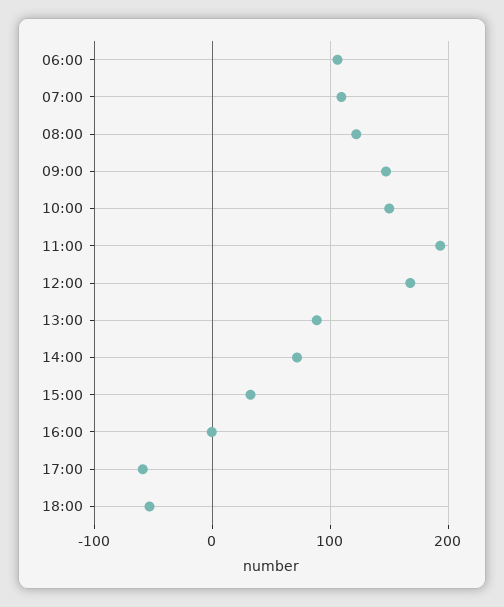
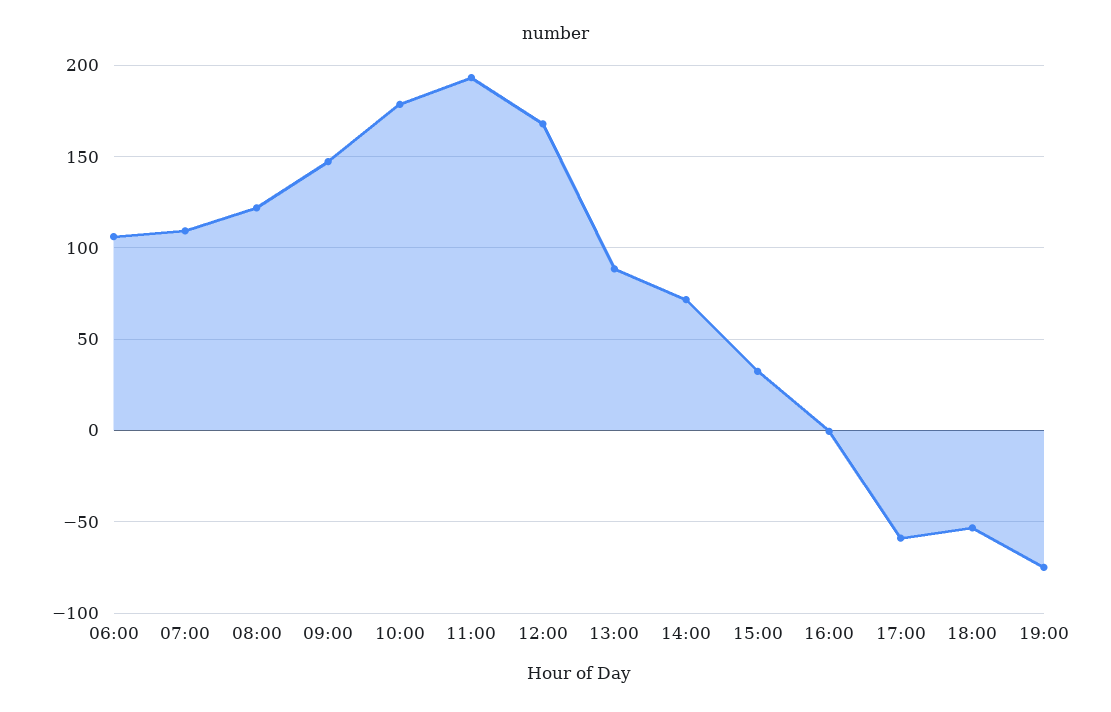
10:00: 150 -> 180
19:00: none -> -75

